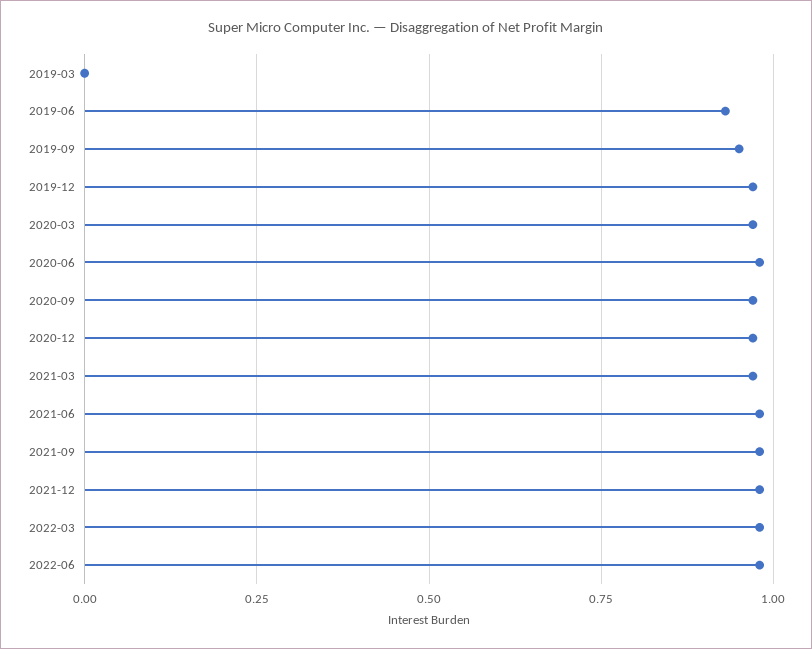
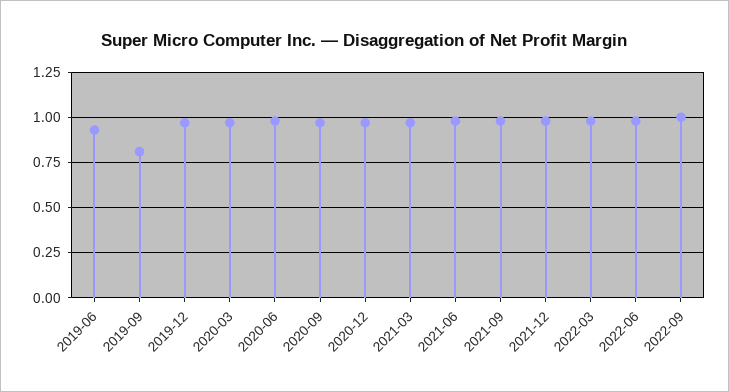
2019-03: 0 -> none
2019-09: 0.95 -> 0.8
2022-09: none -> 1

